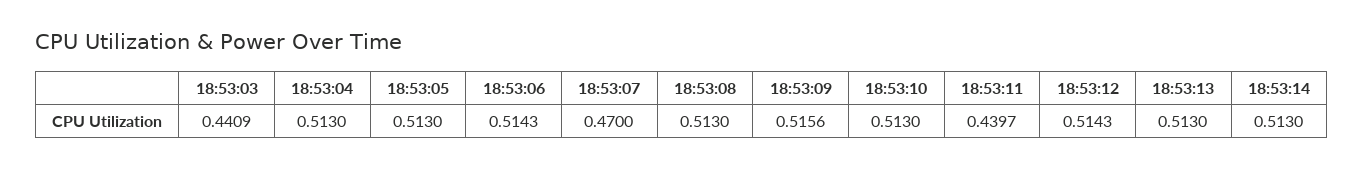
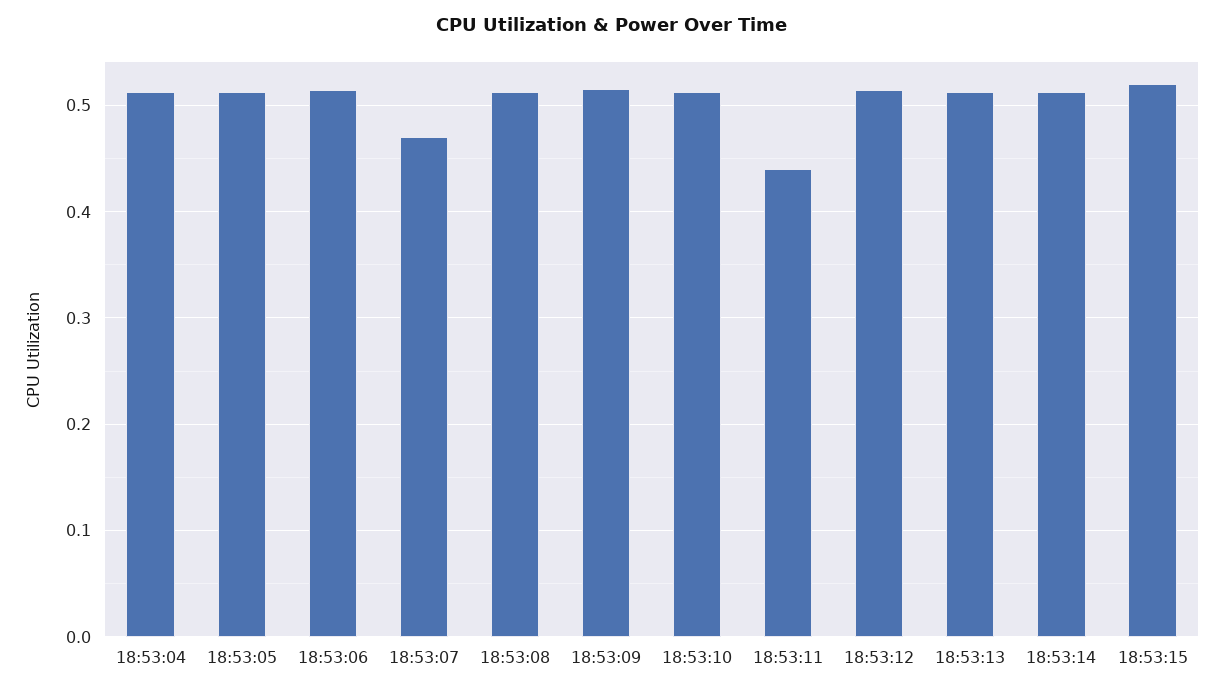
18:53:03: 0.4409 -> none
18:53:15: none -> 0.52

